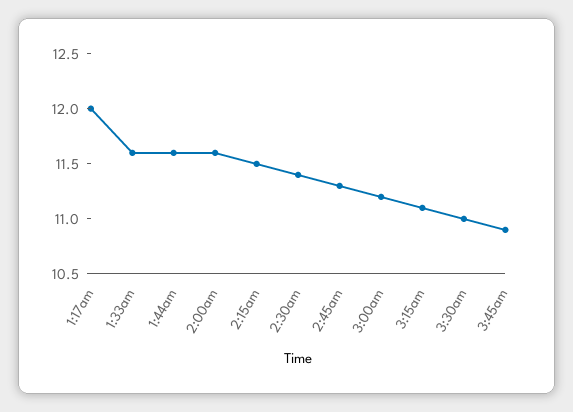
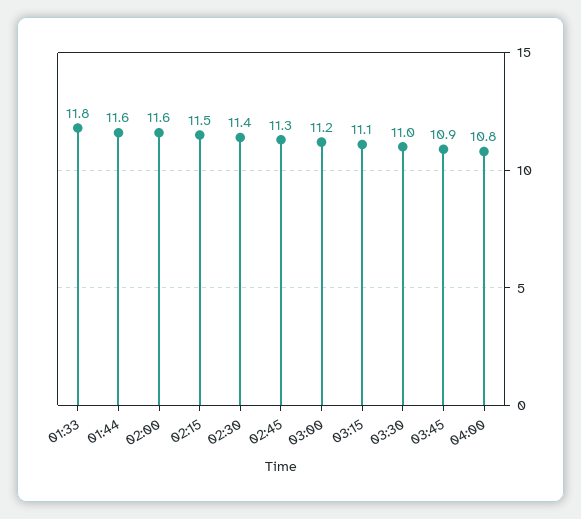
1:17am: 12 -> none
1:33am: 11.6 -> 11.8
04:00: none -> 10.8

